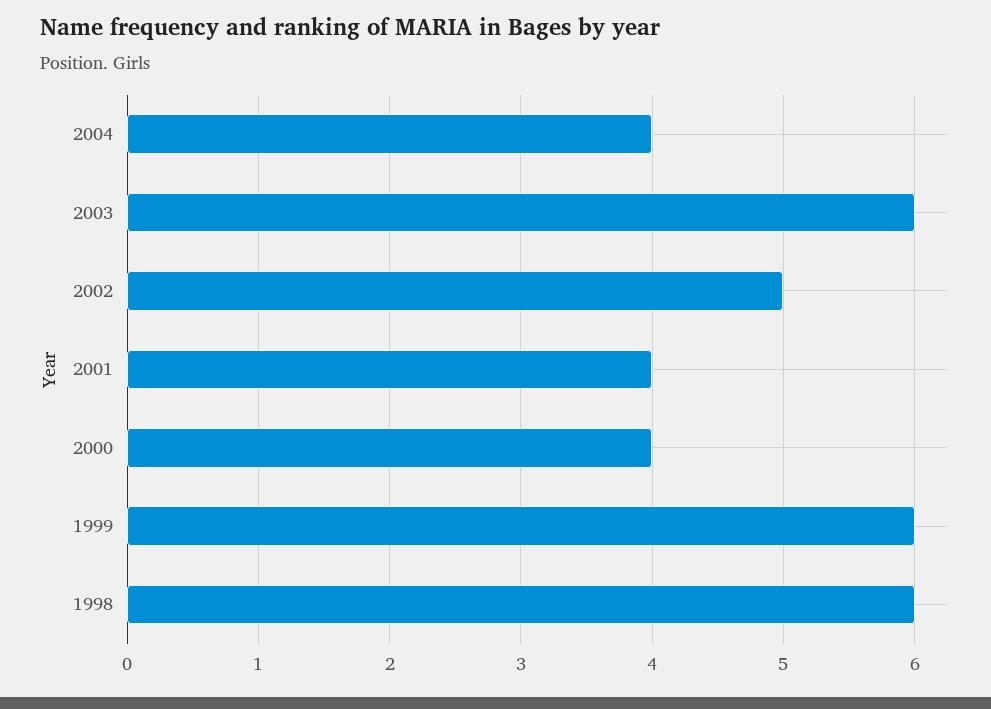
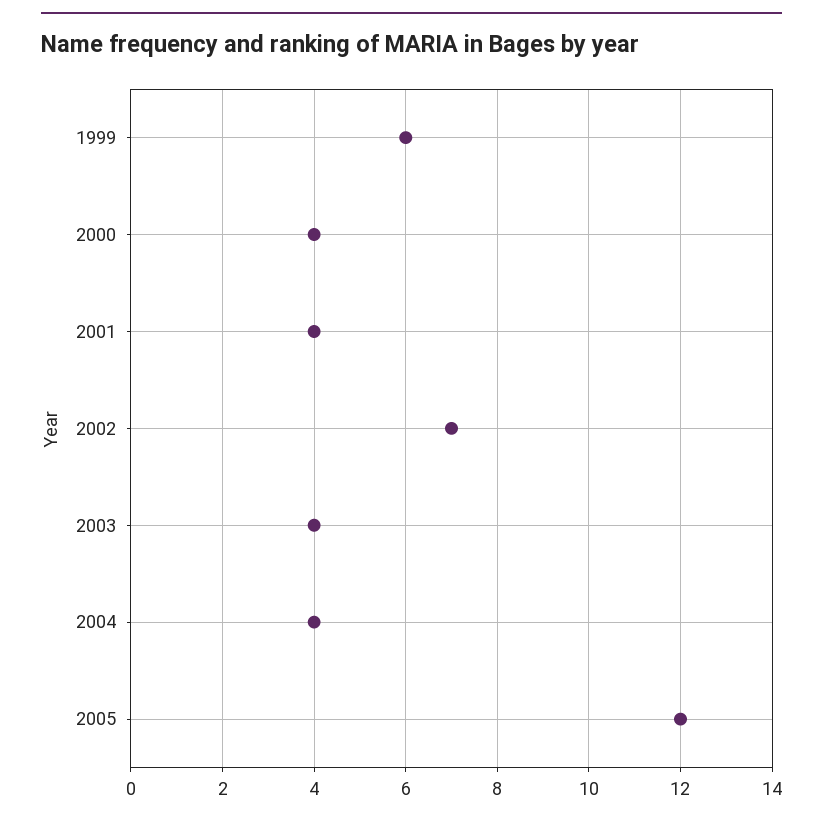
2003: 6 -> 4
2002: 5 -> 7
1998: 6 -> none
2005: none -> 12

